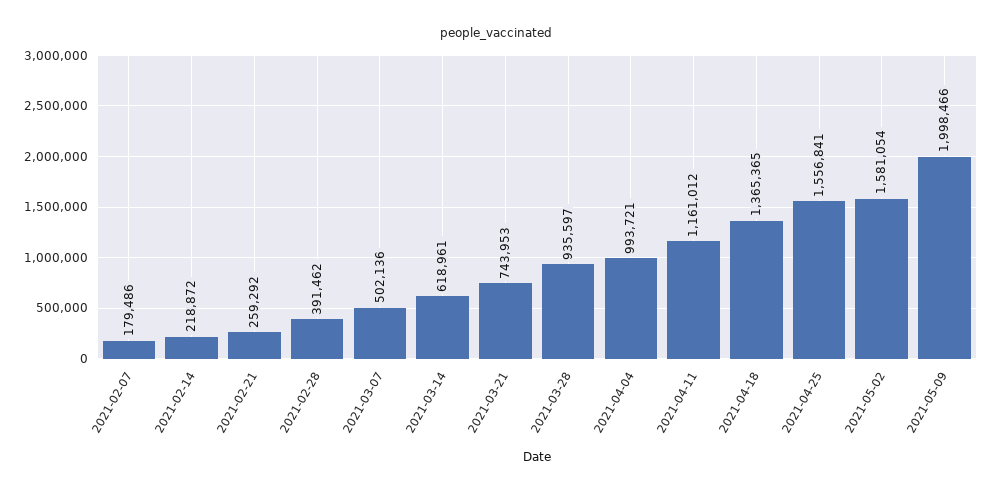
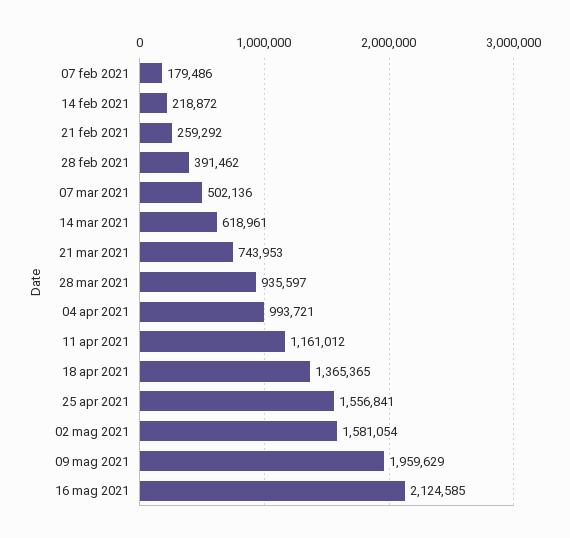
2021-05-09: 1998466 -> 1959629
16 mag 2021: none -> 2124585

